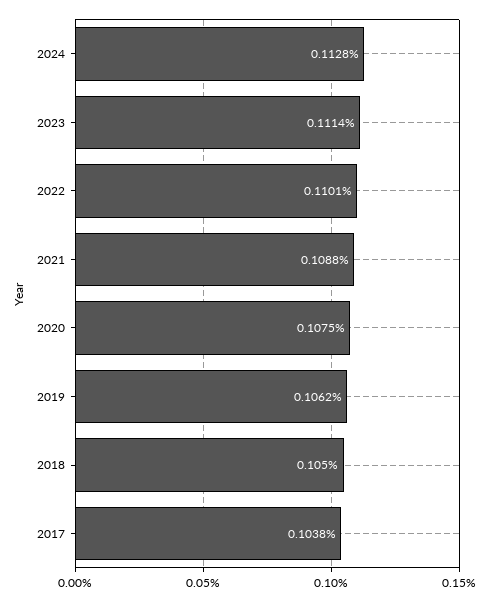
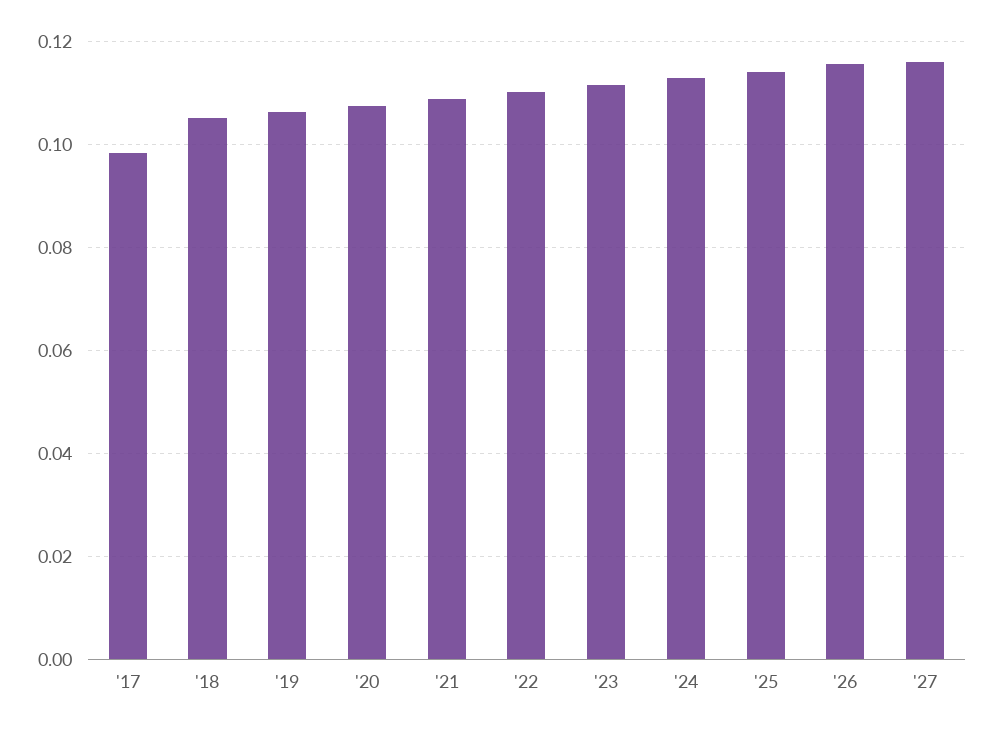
2017: 0.1038 -> 0.098
'25: none -> 0.114
'26: none -> 0.116
'27: none -> 0.116

